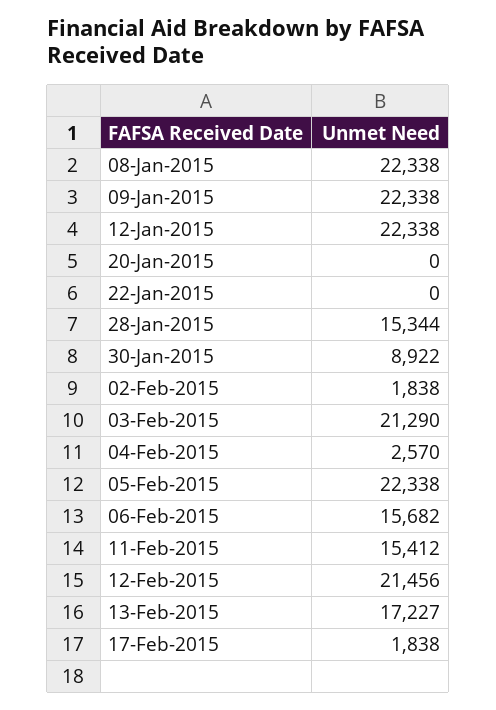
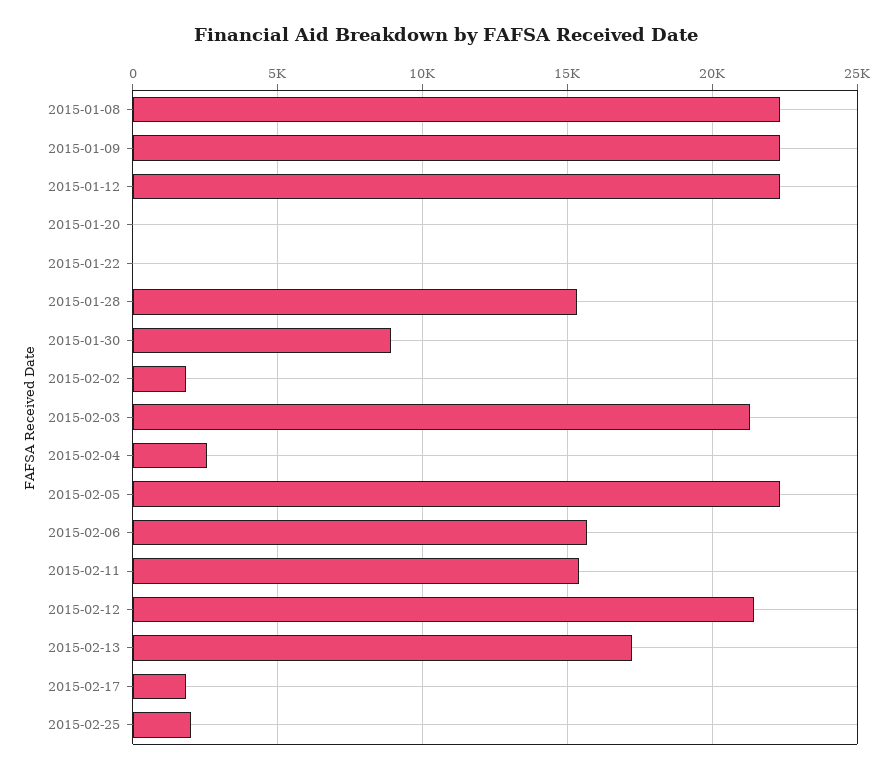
2015-02-25: none -> 2000

